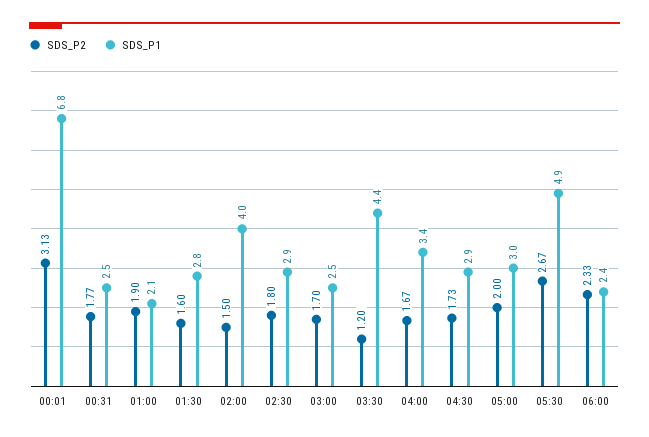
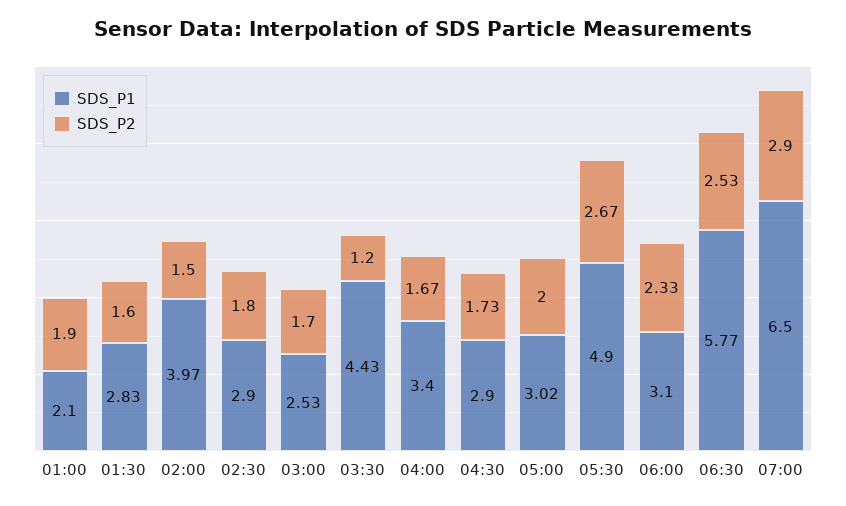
SDS_P2, 00:01: 3.13 -> none
SDS_P1, 00:01: 6.8 -> none
SDS_P2, 00:31: 1.77 -> none
SDS_P1, 00:31: 2.5 -> none
SDS_P1, 06:00: 2.4 -> 3.1
SDS_P1, 06:30: none -> 5.77
SDS_P2, 06:30: none -> 2.53
SDS_P1, 07:00: none -> 6.5
SDS_P2, 07:00: none -> 2.9

